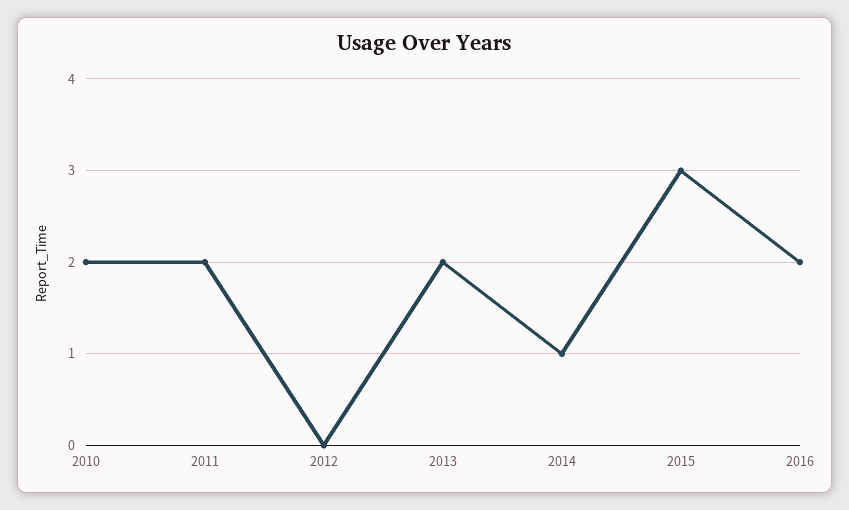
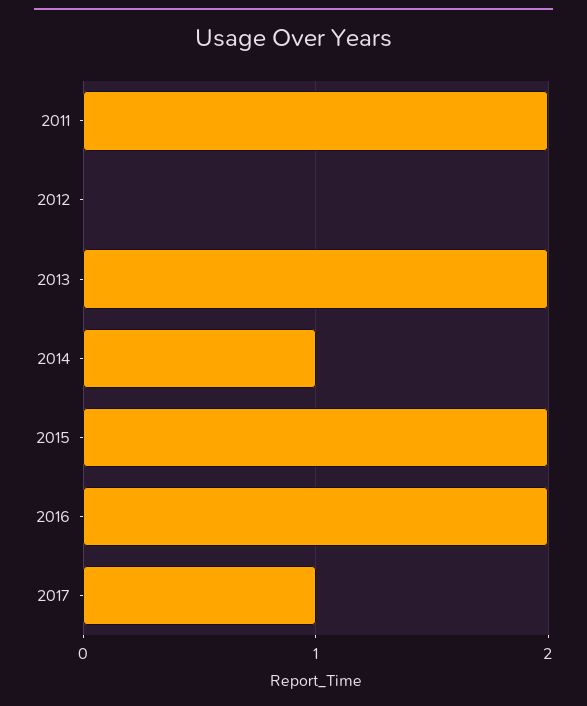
2010: 2 -> none
2015: 3 -> 2
2017: none -> 1

